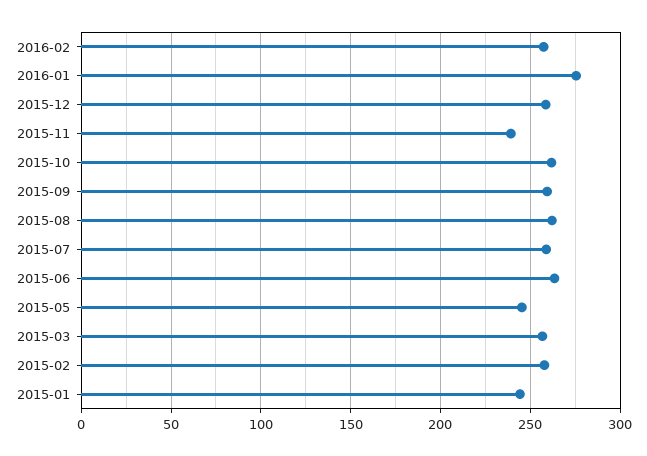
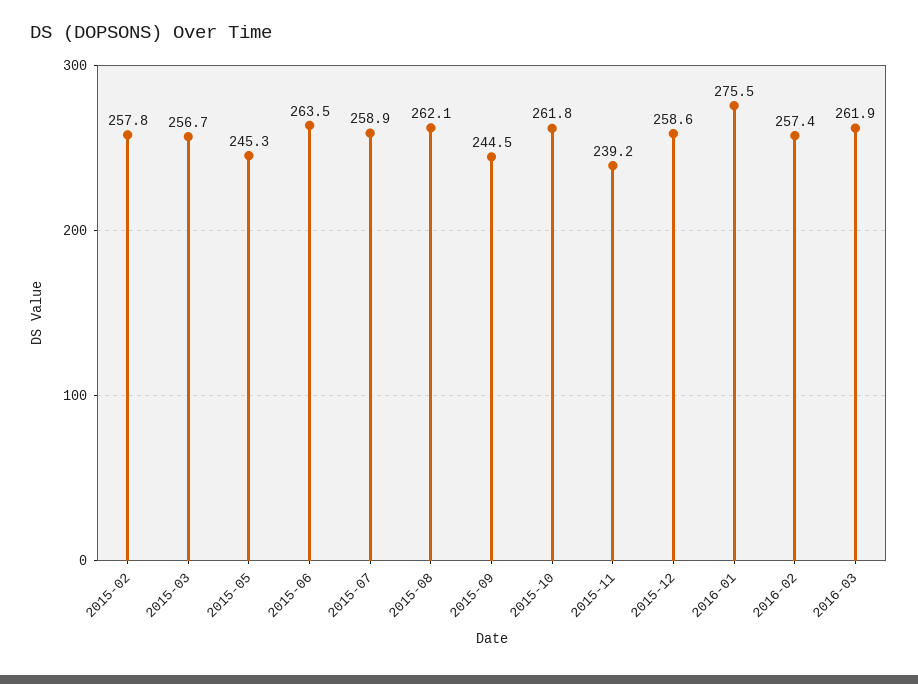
2015-09: 260 -> 244.5
2015-01: 245 -> none
2016-03: none -> 261.9

